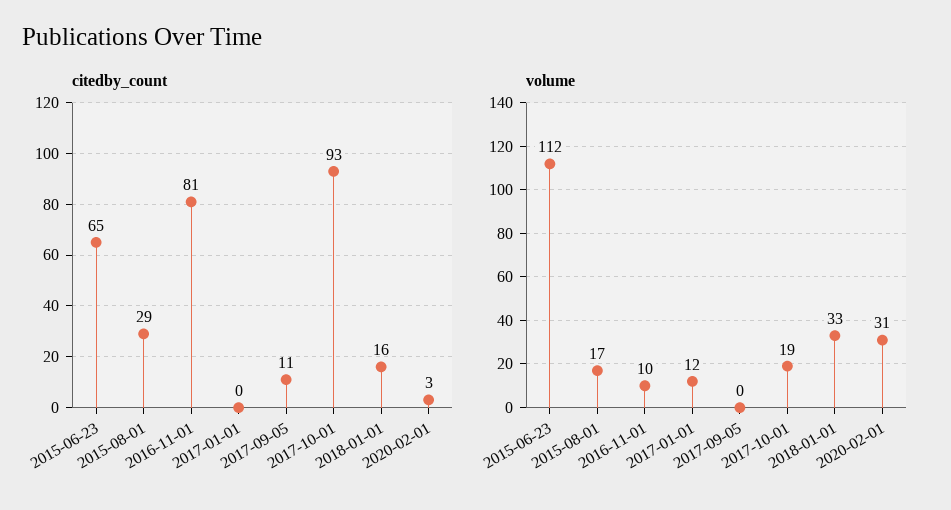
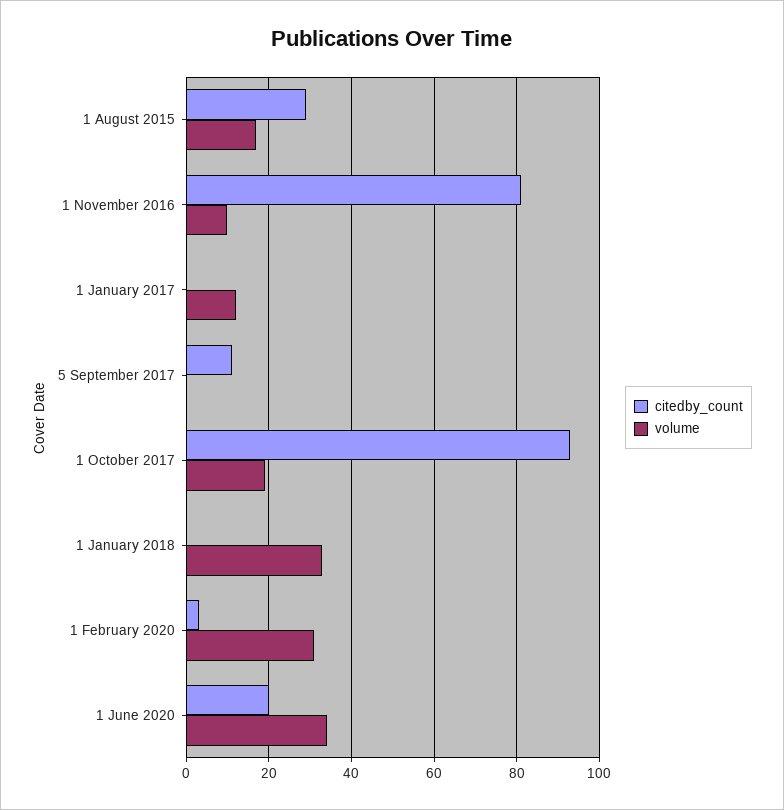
citedby_count, 2015-06-23: 65 -> none
citedby_count, 2018-01-01: 16 -> 0
volume, 2015-06-23: 112 -> none
citedby_count, 1 June 2020: none -> 20
volume, 1 June 2020: none -> 35

